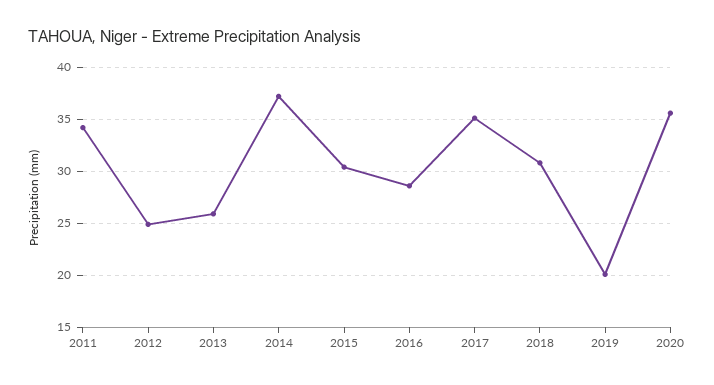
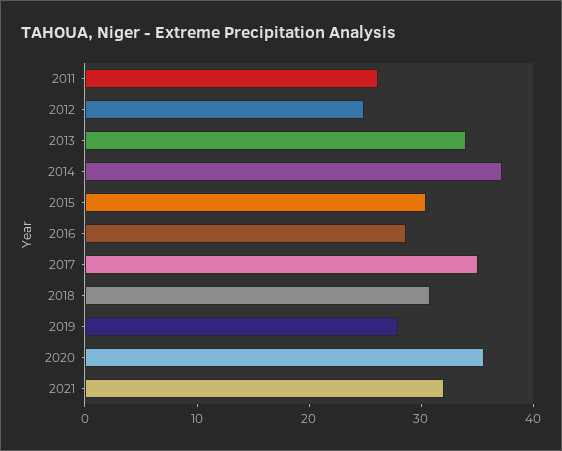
2011: 34 -> 26
2013: 26 -> 34
2019: 20 -> 28
2021: none -> 32

